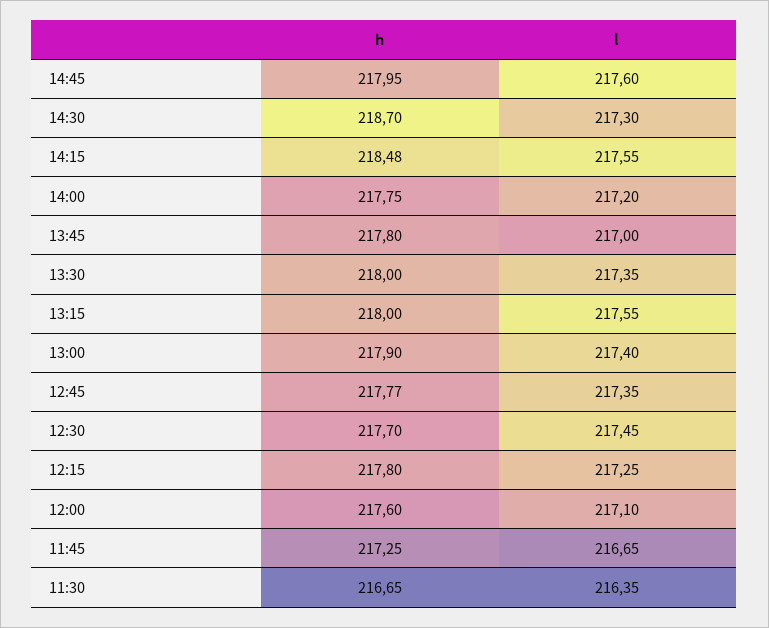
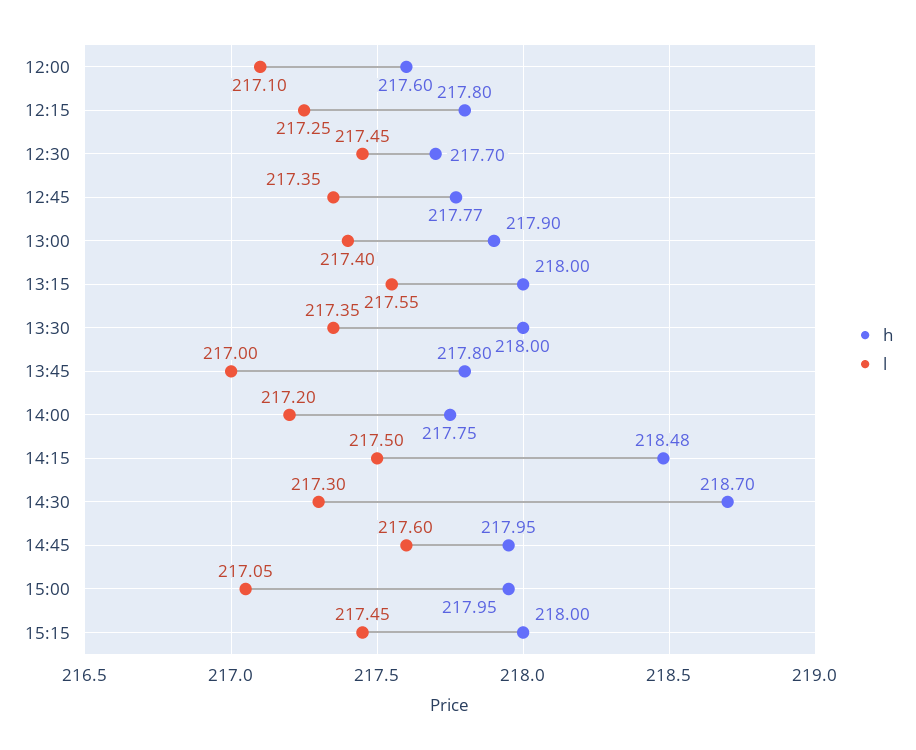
l, 14:15: 217.55 -> 217.5
h, 11:45: 217.25 -> none
l, 11:45: 216.65 -> none
h, 11:30: 216.65 -> none
l, 11:30: 216.35 -> none
h, 15:00: none -> 217.95
l, 15:00: none -> 217.05
h, 15:15: none -> 218
l, 15:15: none -> 217.45

